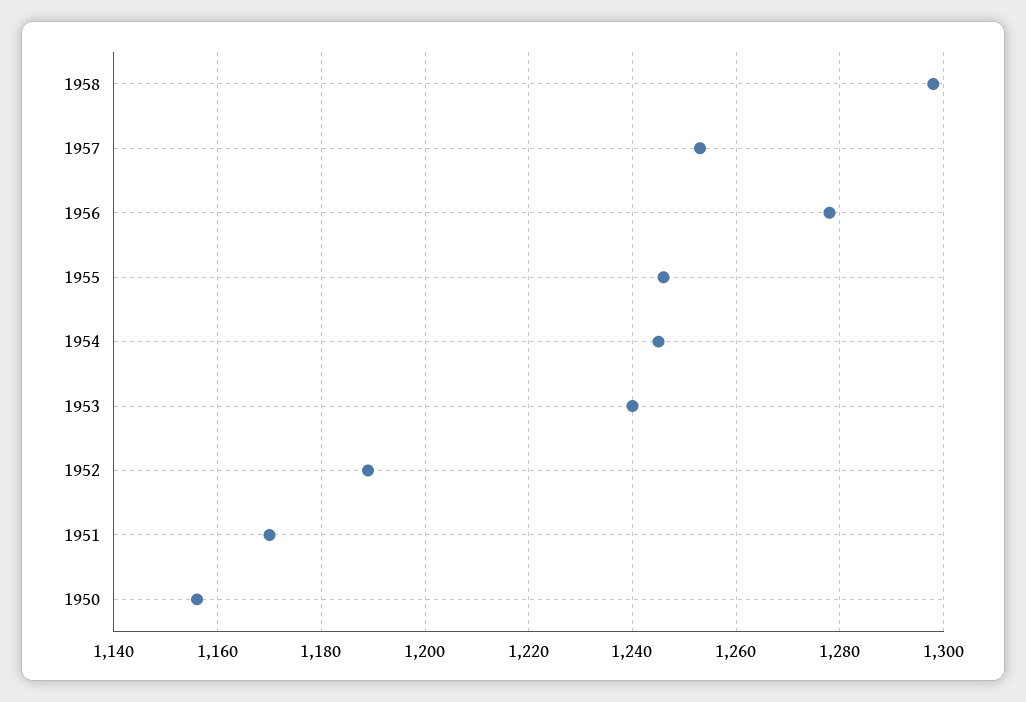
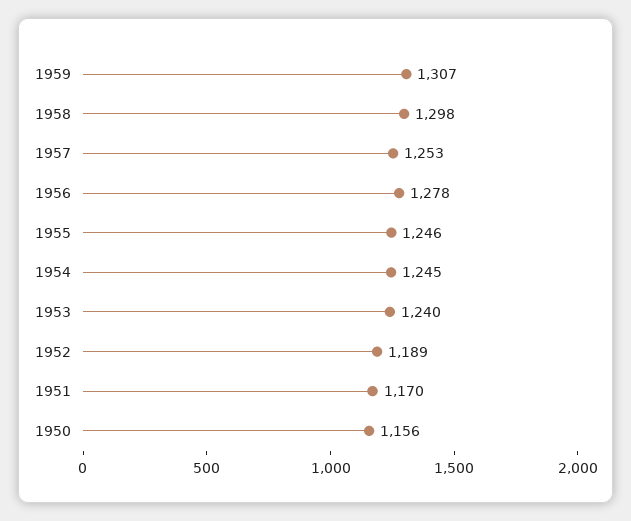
1959: none -> 1307

